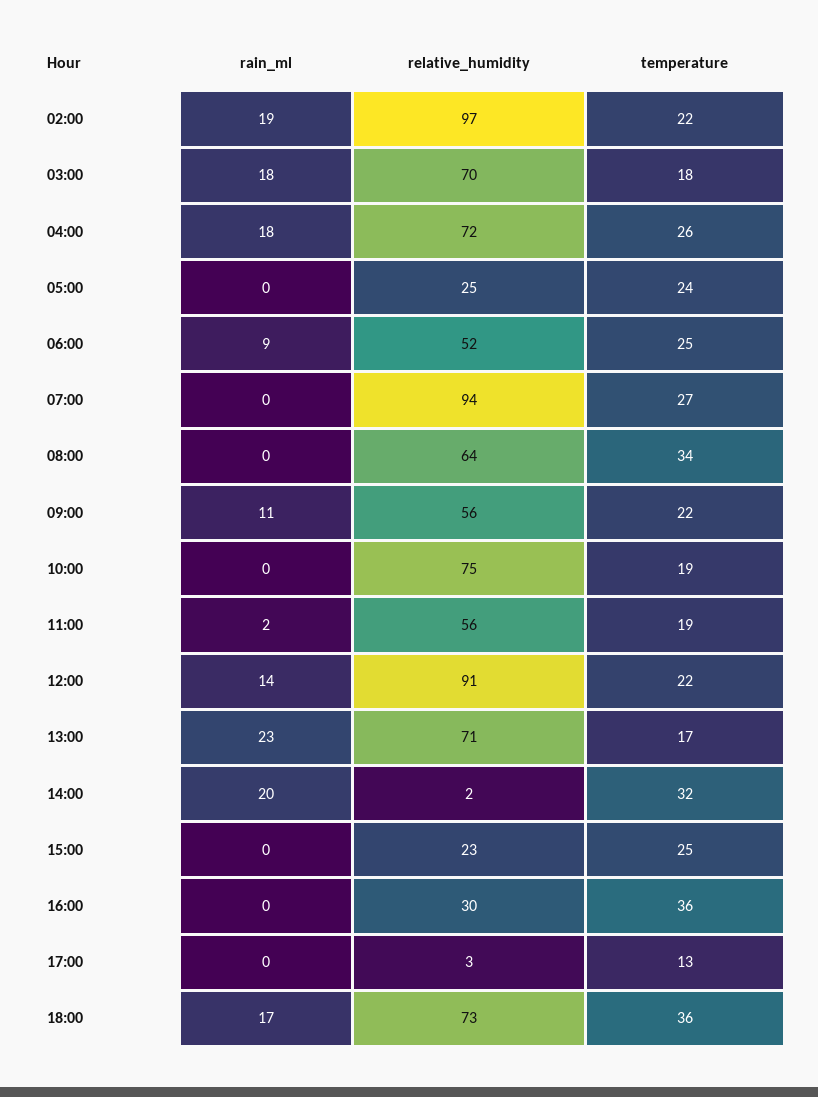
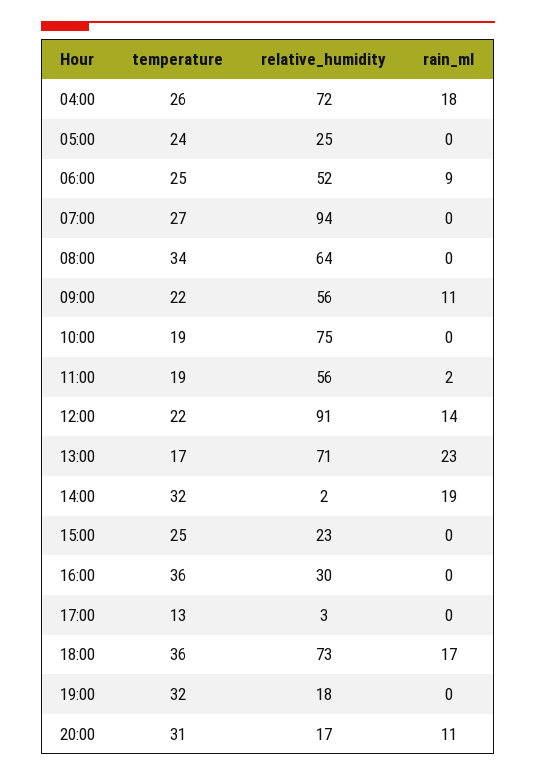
rain_ml, 02:00: 19 -> none
relative_humidity, 02:00: 97 -> none
temperature, 02:00: 22 -> none
rain_ml, 03:00: 18 -> none
relative_humidity, 03:00: 70 -> none
temperature, 03:00: 18 -> none
rain_ml, 14:00: 20 -> 19
temperature, 19:00: none -> 32
relative_humidity, 19:00: none -> 18
rain_ml, 19:00: none -> 0
temperature, 20:00: none -> 31
relative_humidity, 20:00: none -> 17
rain_ml, 20:00: none -> 11

